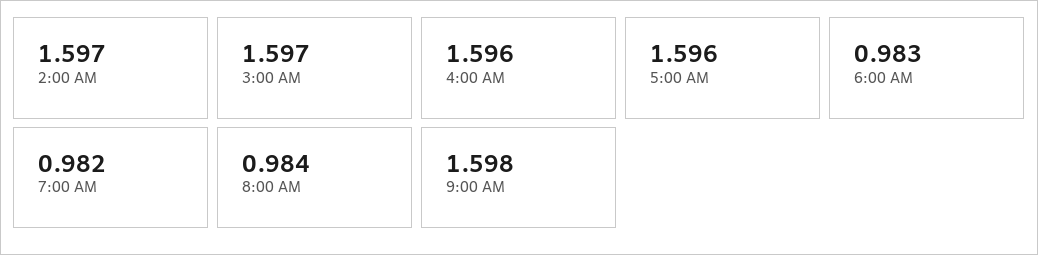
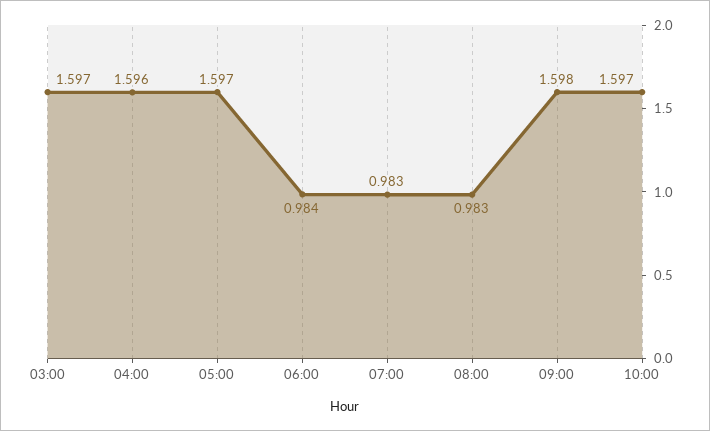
2:00 AM: 1.597 -> none
5:00 AM: 1.596 -> 1.597
6:00 AM: 0.983 -> 0.984
7:00 AM: 0.982 -> 0.983
8:00 AM: 0.984 -> 0.983
10:00: none -> 1.597

